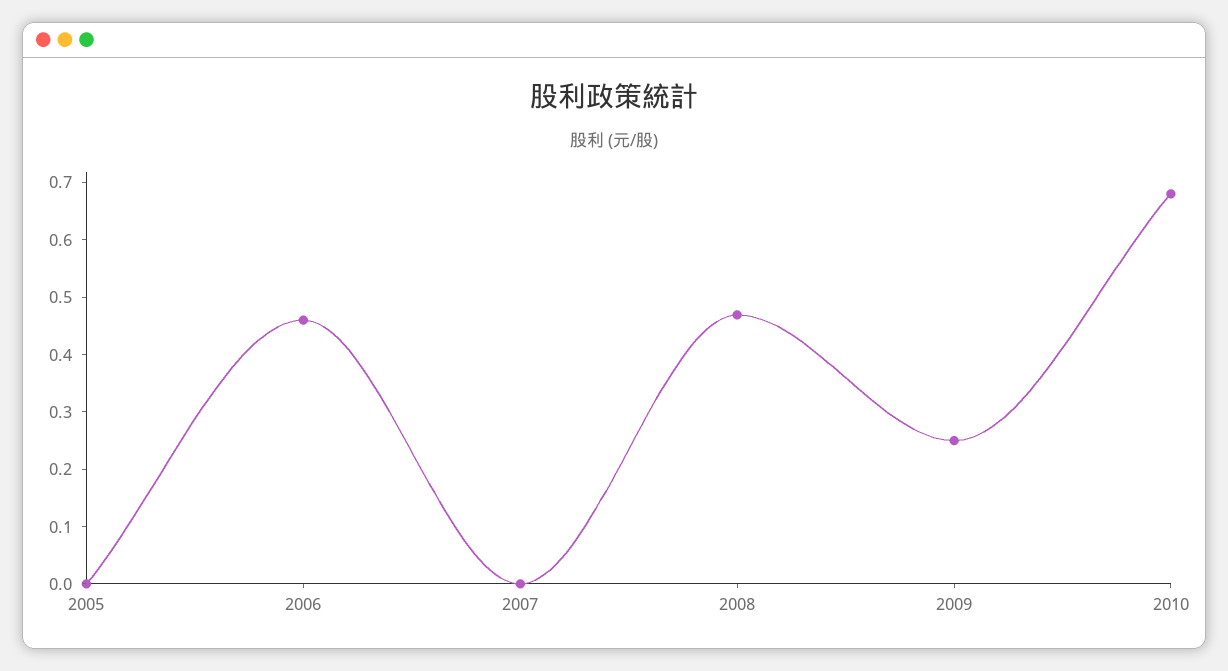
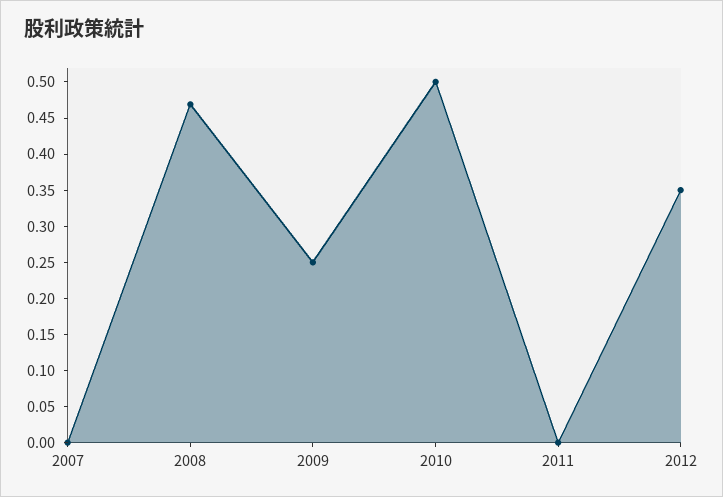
2005: 0 -> none
2006: 0.46 -> none
2010: 0.68 -> 0.5
2011: none -> 0
2012: none -> 0.35

